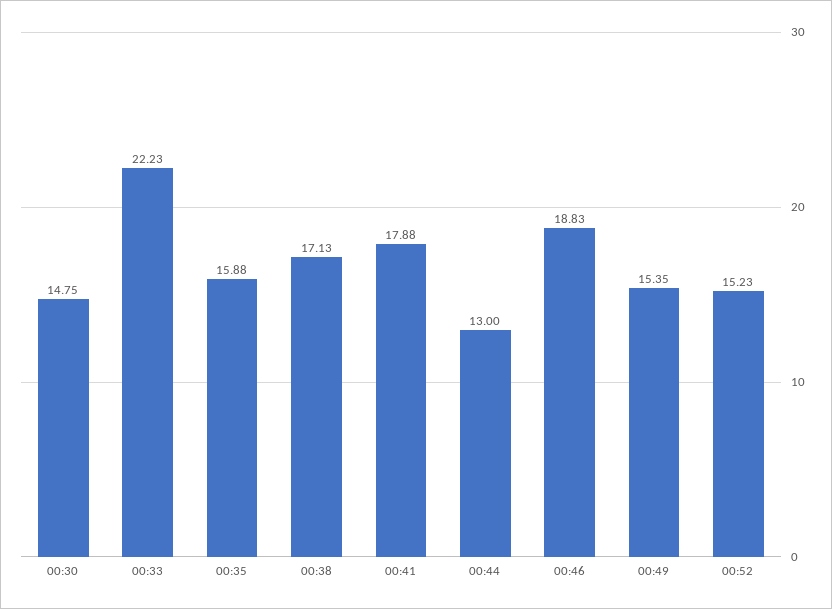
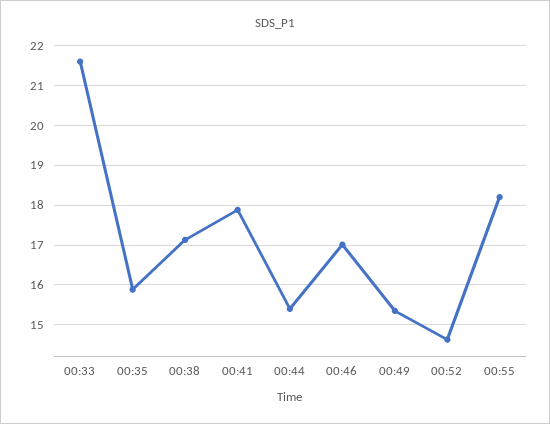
00:30: 14.75 -> none
00:33: 22.23 -> 21.6
00:44: 13 -> 15.4
00:46: 18.83 -> 17
00:52: 15.23 -> 14.6
00:55: none -> 18.2

